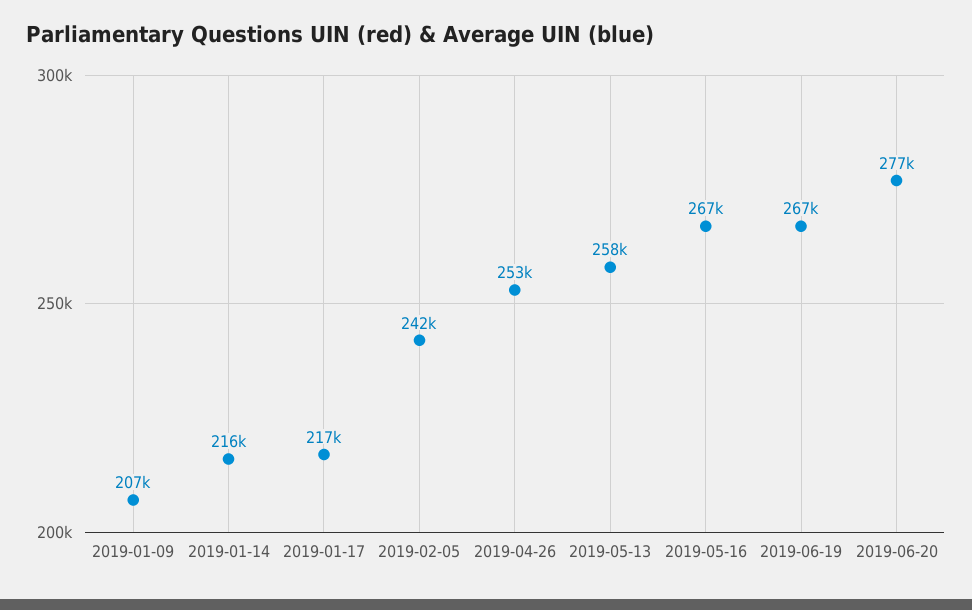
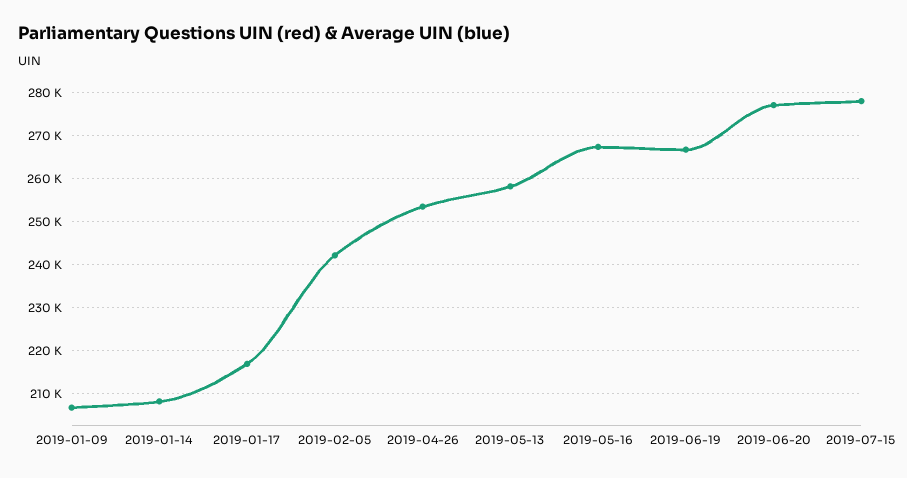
2019-01-14: 216000 -> 208000
2019-07-15: none -> 278000

